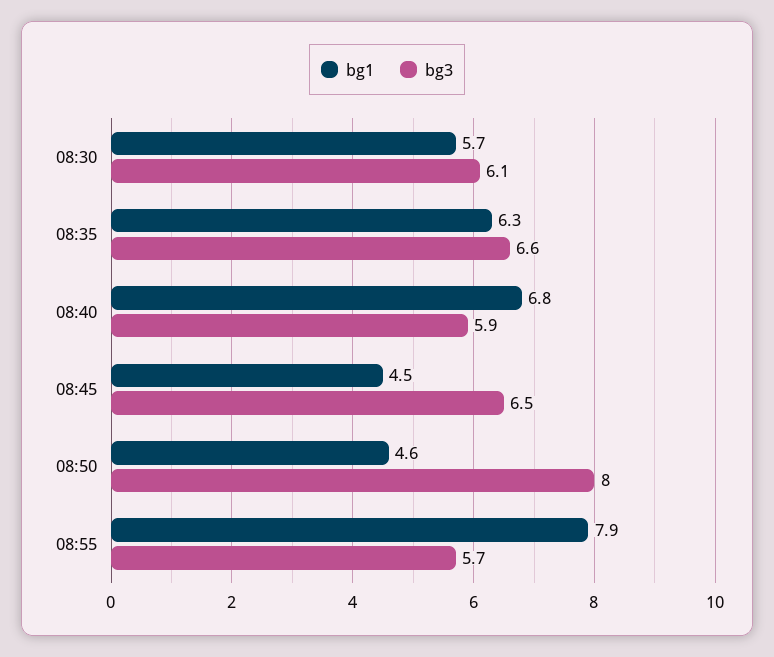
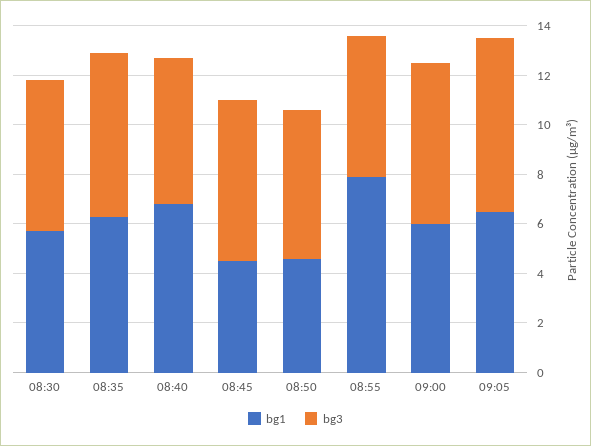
bg3, 08:50: 8 -> 6
bg1, 09:00: none -> 6
bg3, 09:00: none -> 6.5
bg1, 09:05: none -> 6.5
bg3, 09:05: none -> 7

